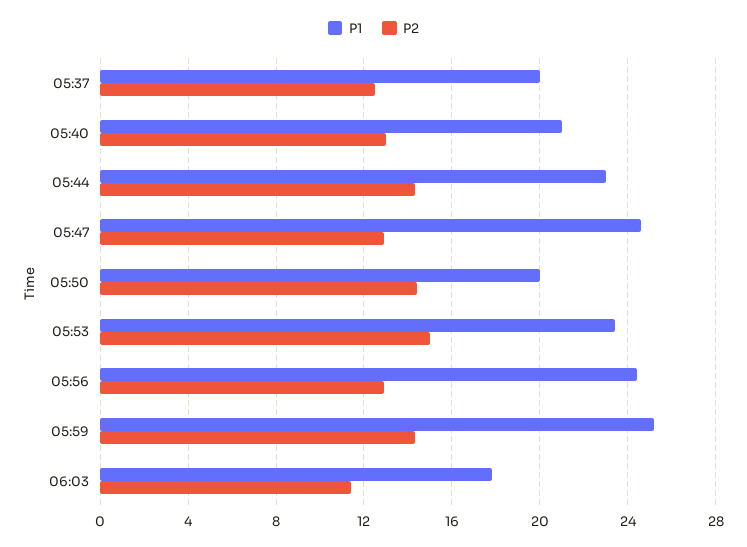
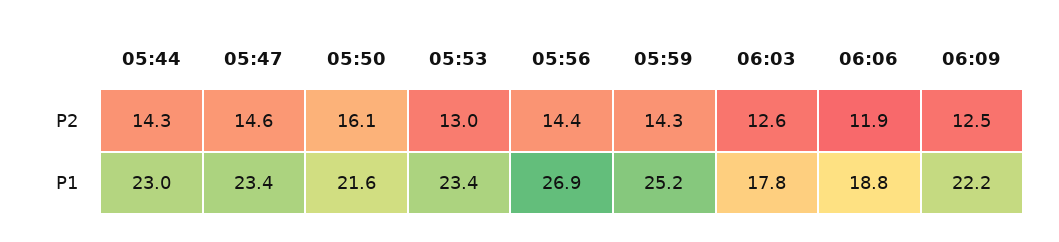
P1, 05:37: 20 -> none
P2, 05:37: 12.5 -> none
P1, 05:40: 21 -> none
P2, 05:40: 13 -> none
P1, 05:47: 24.5 -> 23.4
P2, 05:47: 13 -> 14.6
P1, 05:50: 20 -> 21.6
P2, 05:50: 14.5 -> 16.1
P2, 05:53: 15 -> 13
P1, 05:56: 24.5 -> 26.9
P2, 05:56: 13 -> 14.4
P2, 06:03: 11.5 -> 12.6
P2, 06:06: none -> 11.9
P2, 06:09: none -> 12.5
P1, 06:06: none -> 18.8
P1, 06:09: none -> 22.2

